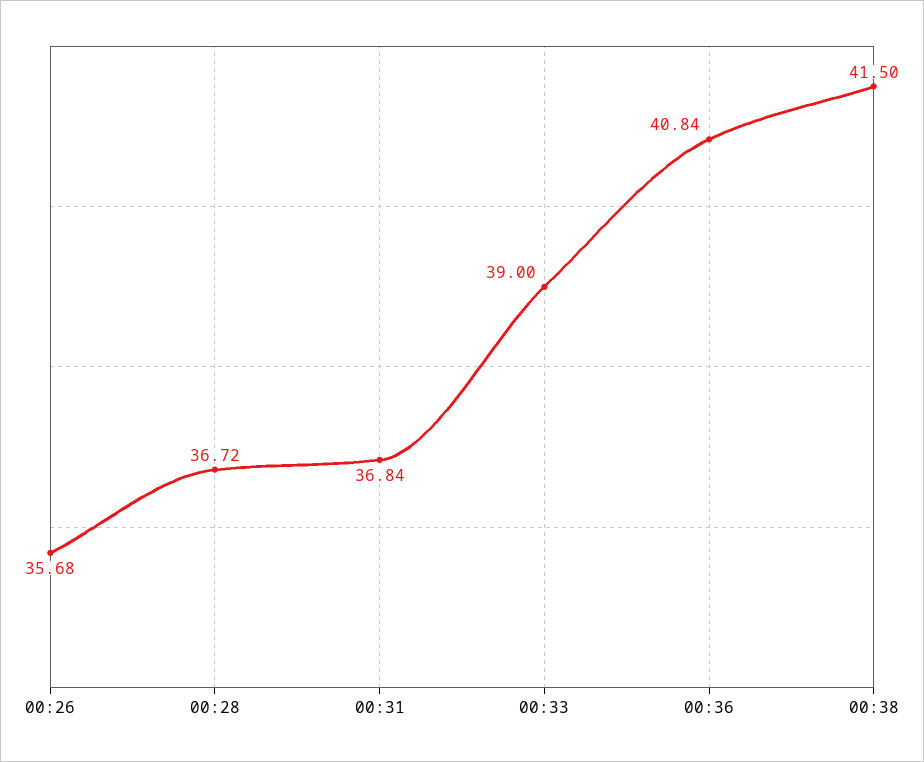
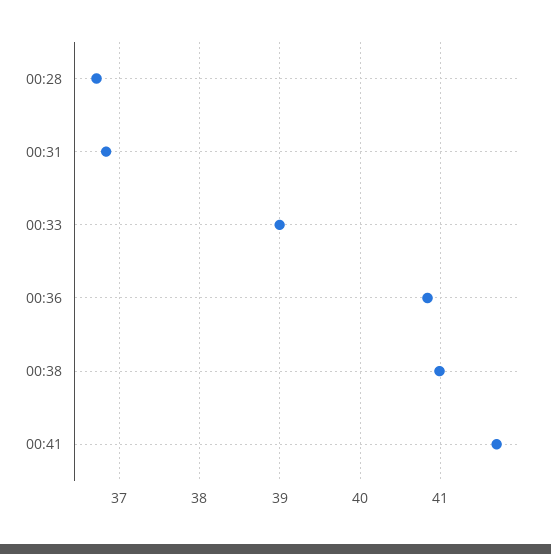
00:26: 35.68 -> none
00:38: 41.5 -> 41
00:41: none -> 41.7

